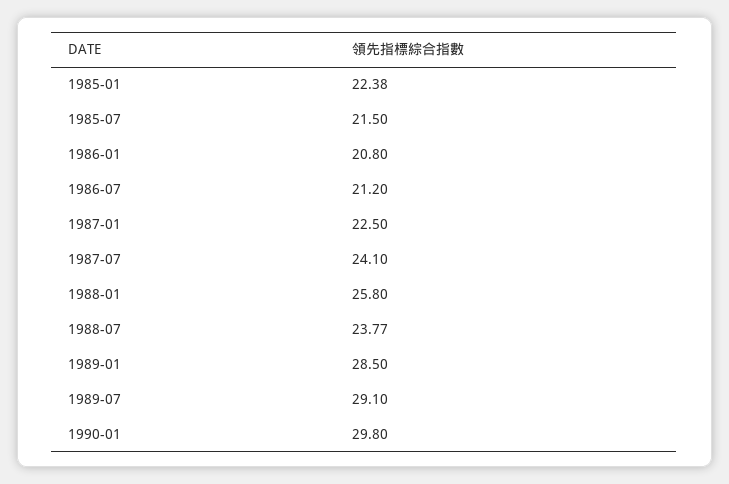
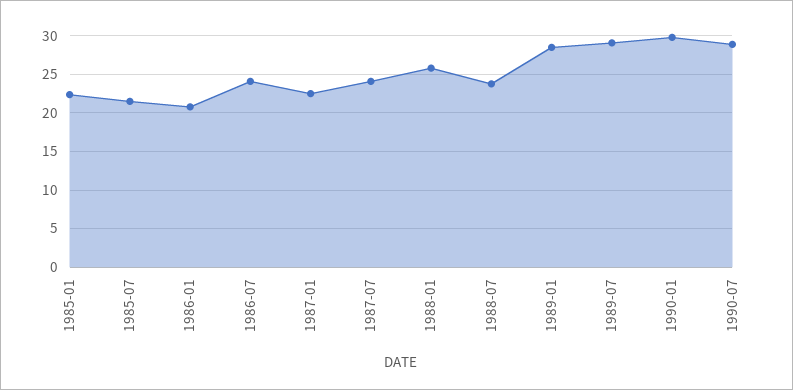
1986-07: 21.2 -> 24
1990-07: none -> 29

